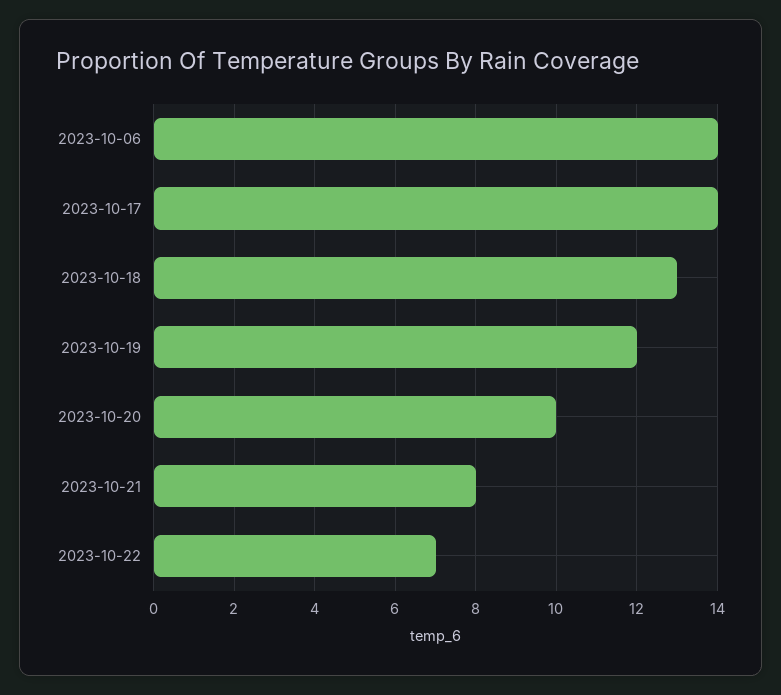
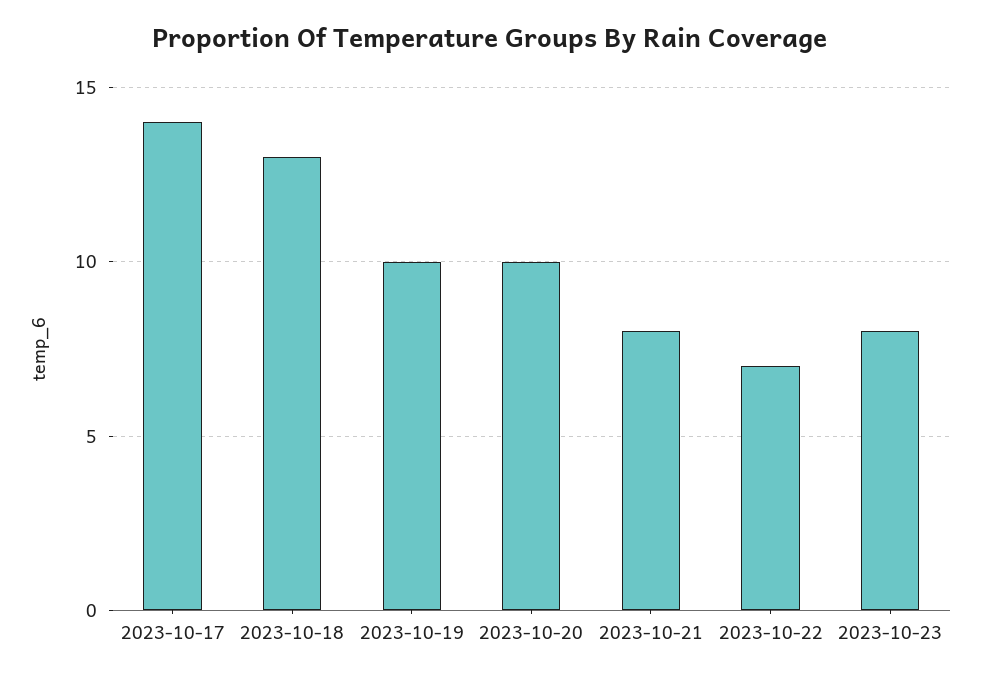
2023-10-06: 14 -> none
2023-10-19: 12 -> 10
2023-10-23: none -> 8

